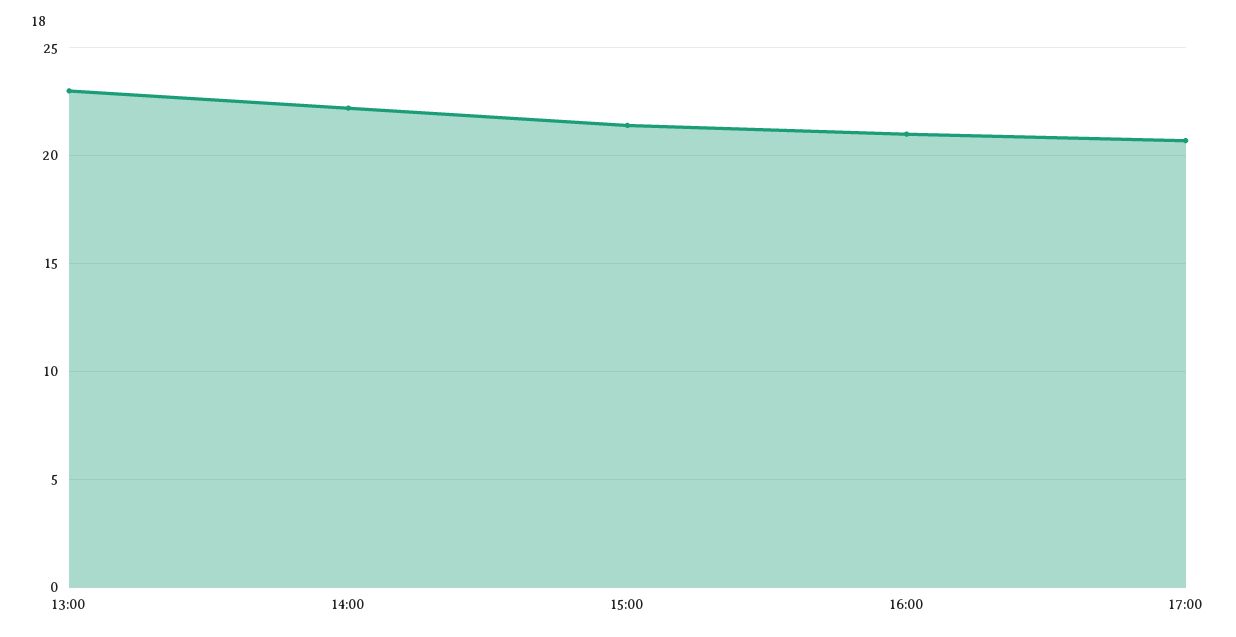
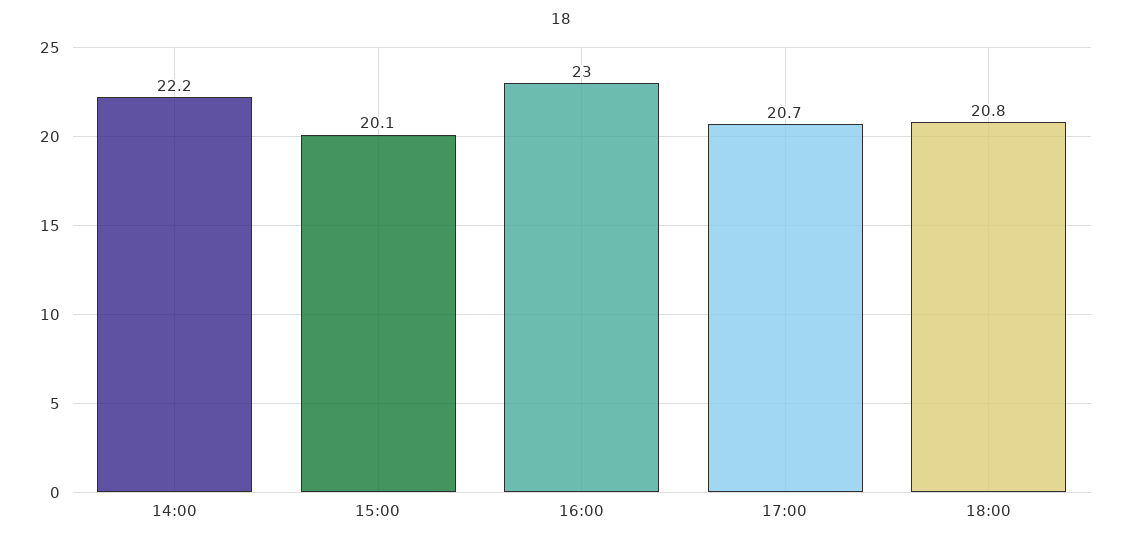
13:00: 23 -> none
15:00: 21.5 -> 20.1
16:00: 21 -> 23
18:00: none -> 20.8

